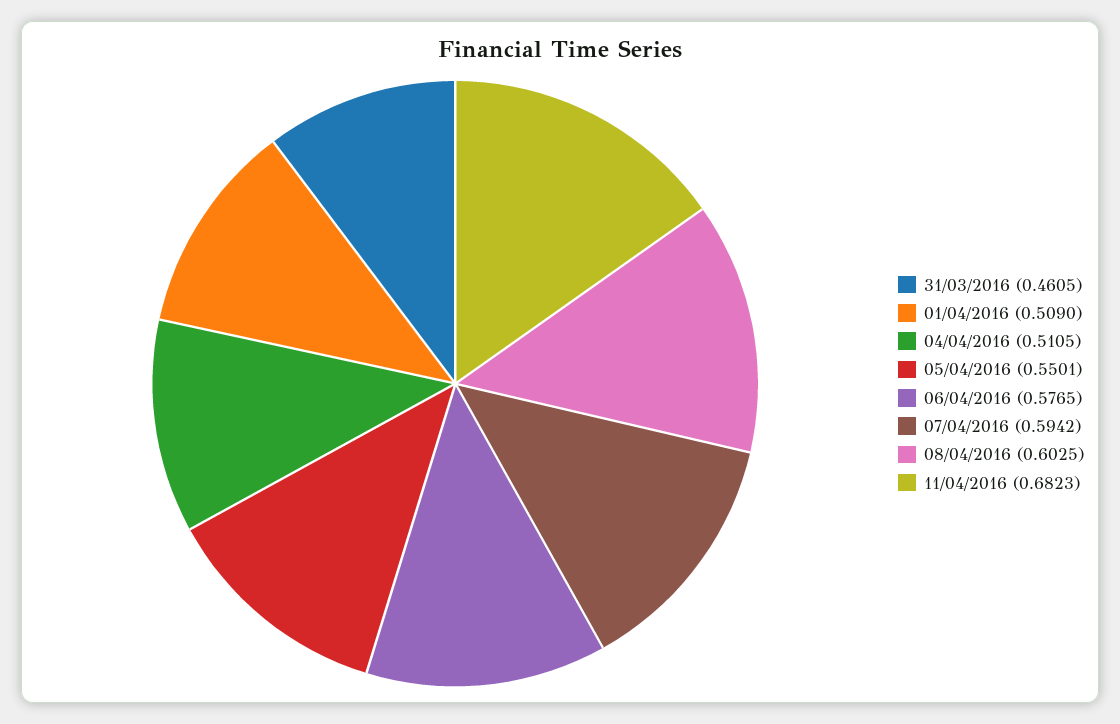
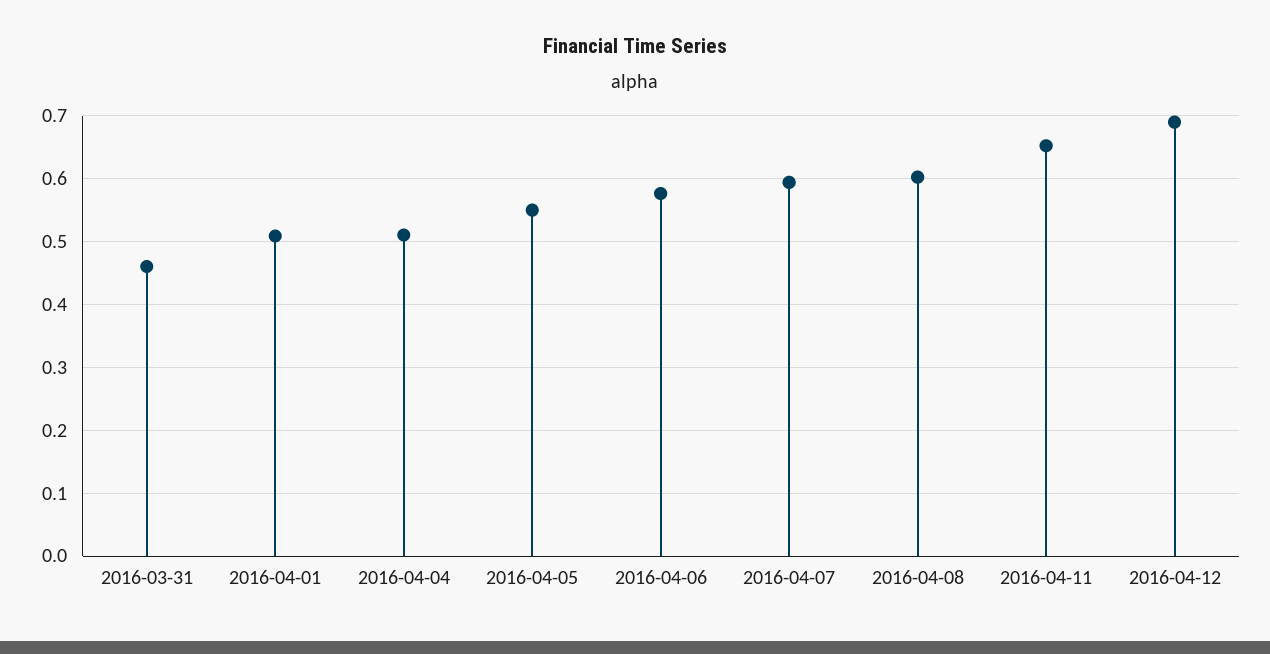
11/04/2016: 0.6823 -> 0.65
2016-04-12: none -> 0.69

